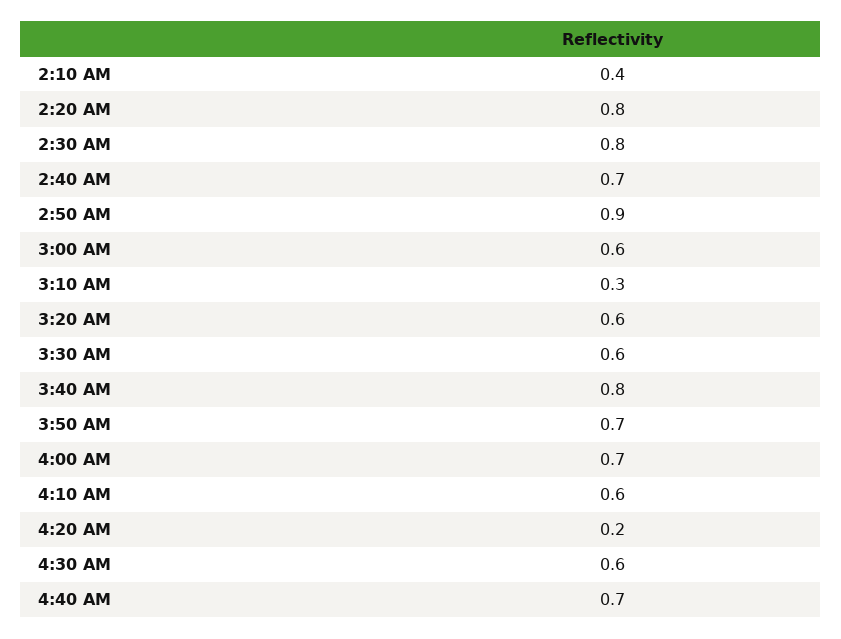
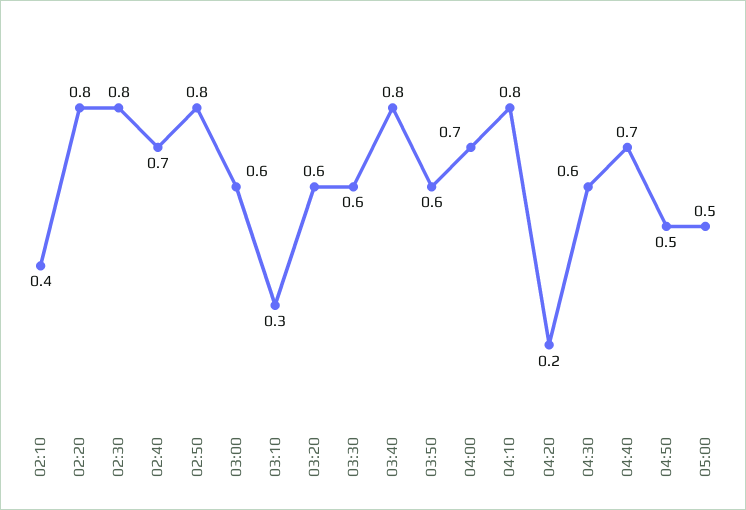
2:50 AM: 0.9 -> 0.8
3:50 AM: 0.7 -> 0.6
4:10 AM: 0.6 -> 0.8
04:50: none -> 0.5
05:00: none -> 0.5

